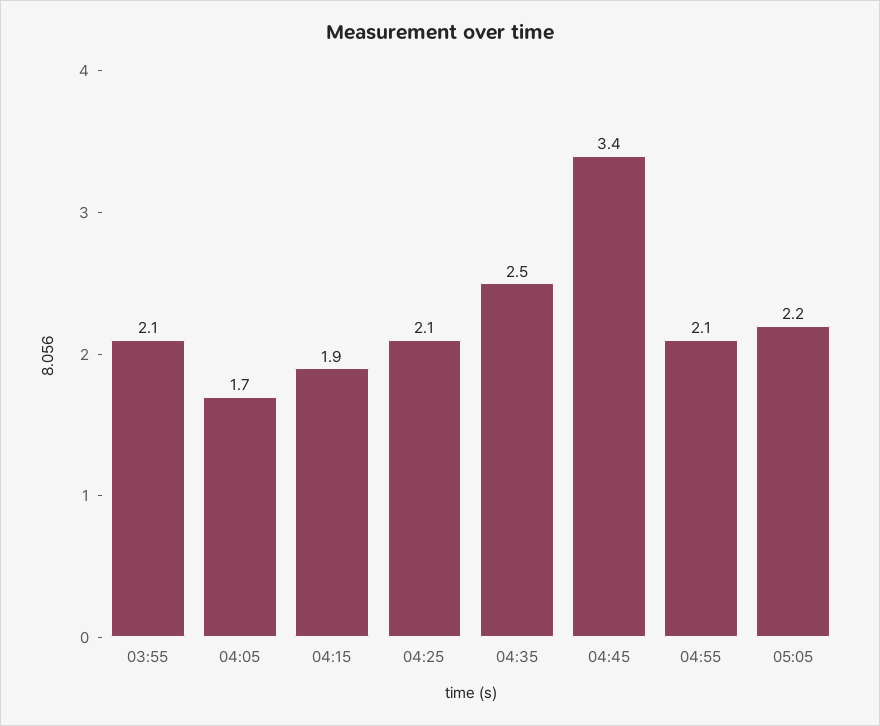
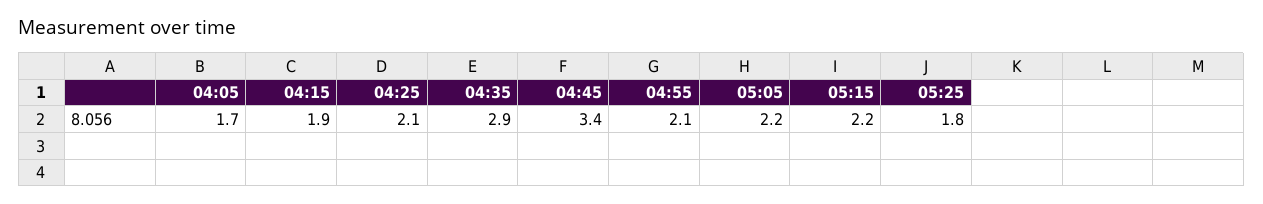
03:55: 2.1 -> none
04:35: 2.5 -> 2.9
05:15: none -> 2.2
05:25: none -> 1.8

